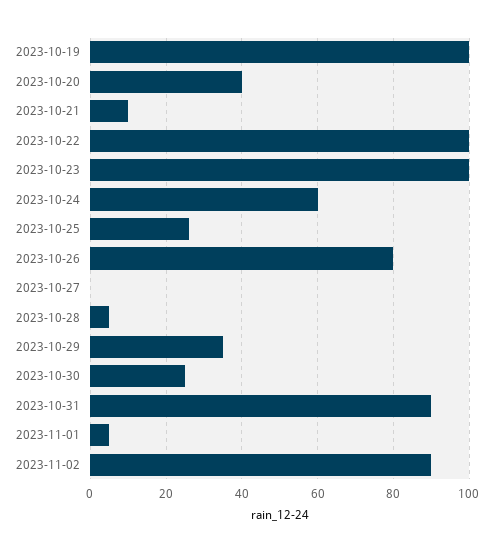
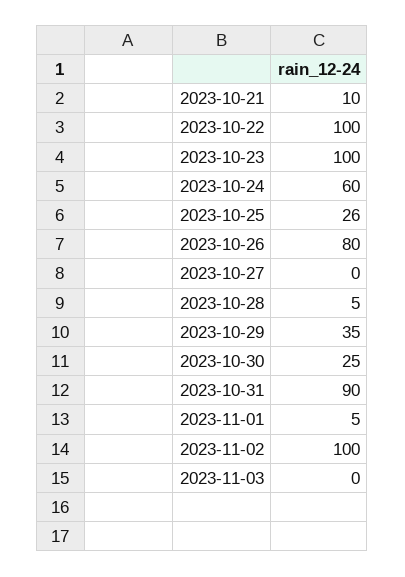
2023-10-19: 100 -> none
2023-10-20: 40 -> none
2023-11-02: 90 -> 100
2023-11-03: none -> 0

